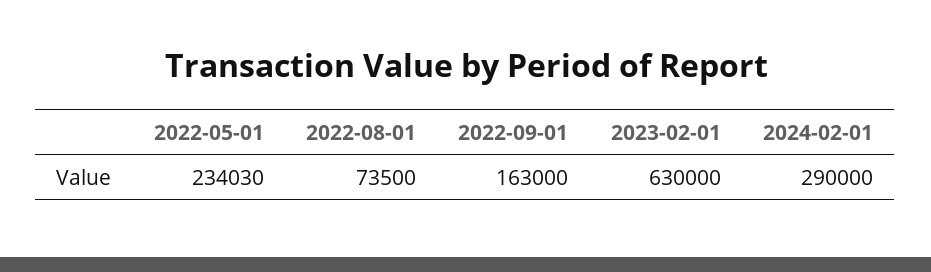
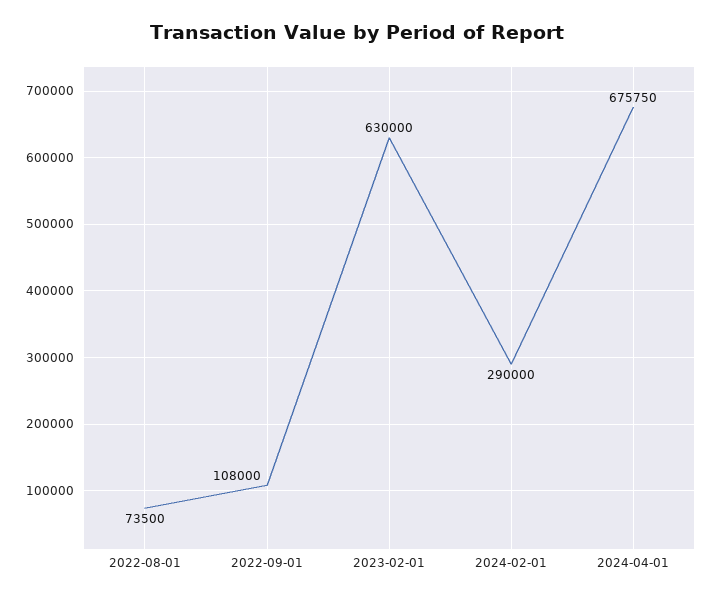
2022-05-01: 234030 -> none
2022-09-01: 163000 -> 108000
2024-04-01: none -> 675750

